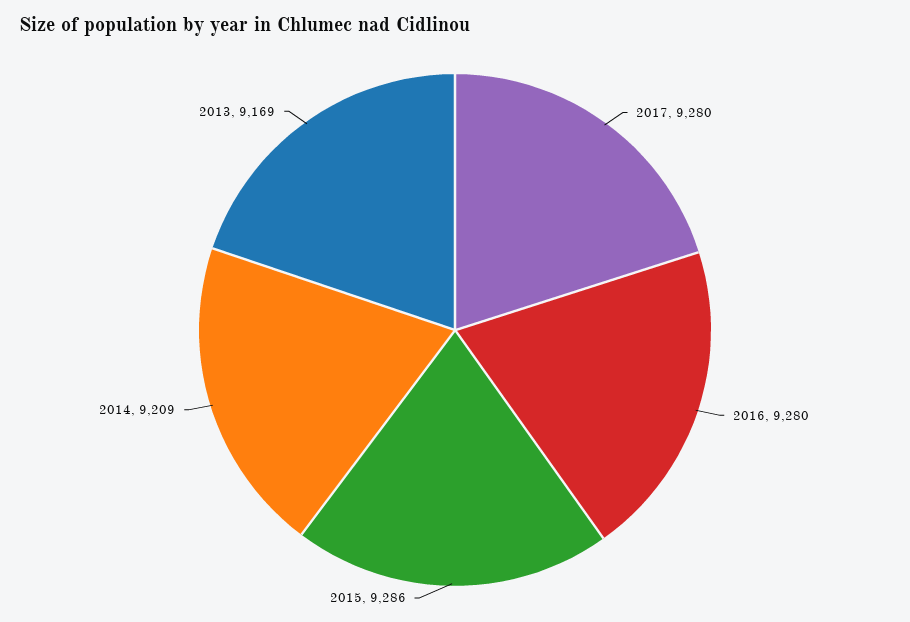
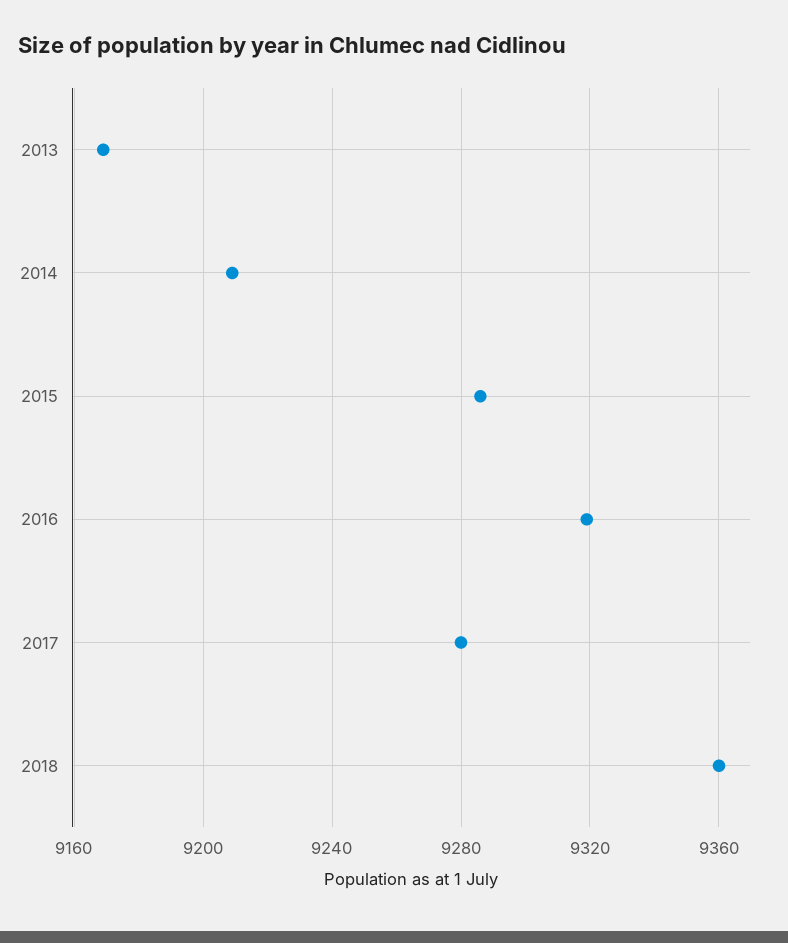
2016: 9280 -> 9320
2018: none -> 9360

